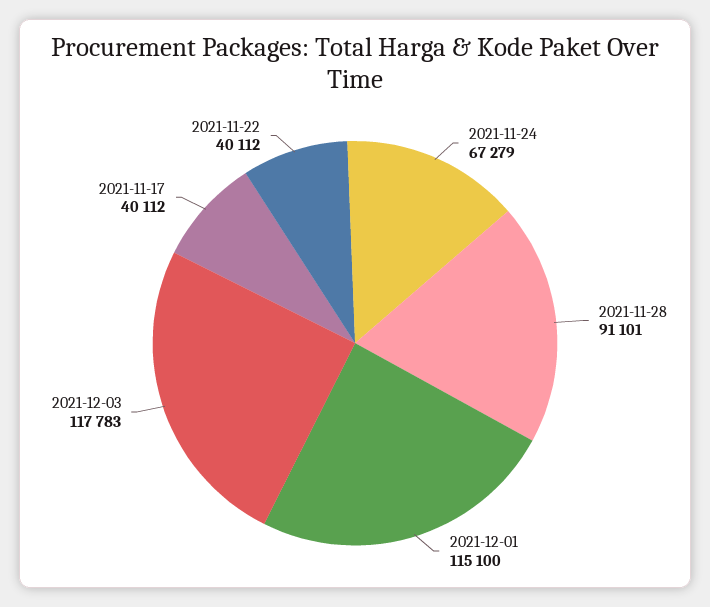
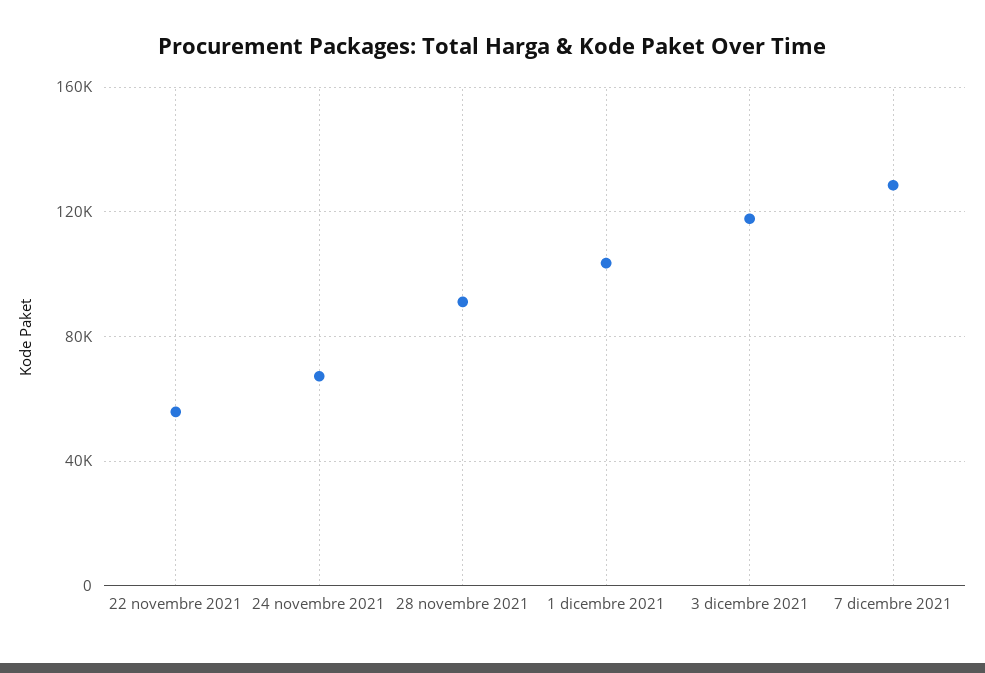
2021-12-01: 115100 -> 105000
2021-11-17: 40112 -> none
2021-11-22: 40112 -> 55000
7 dicembre 2021: none -> 130000

